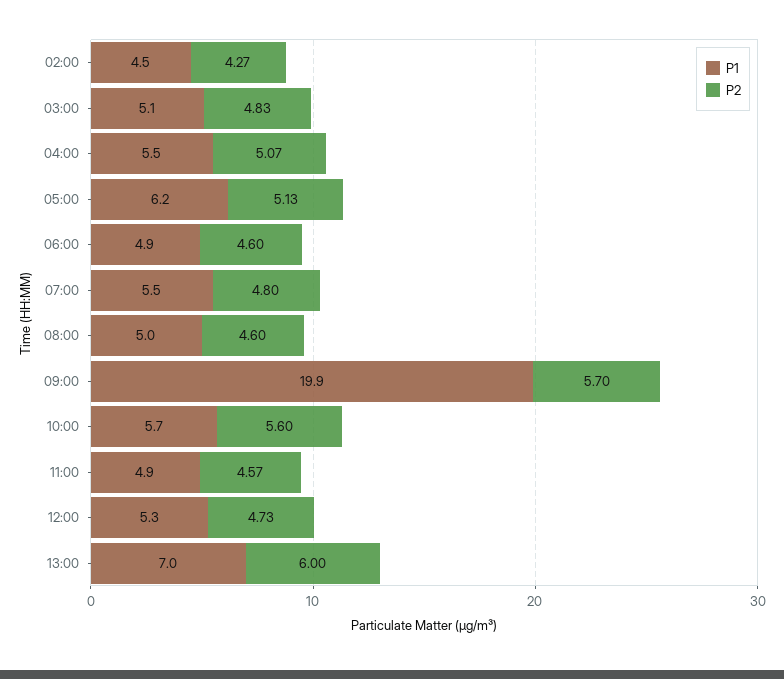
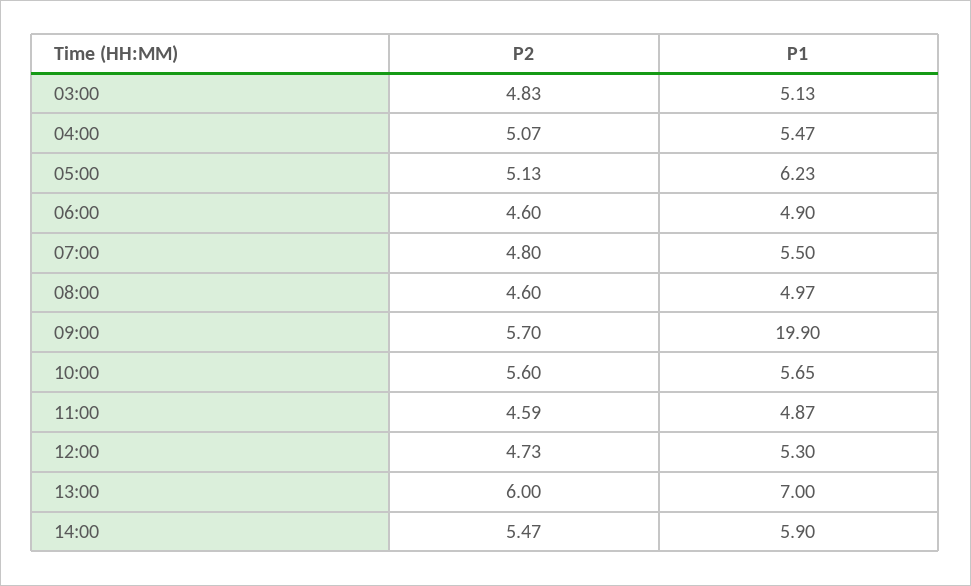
P1, 02:00: 4.5 -> none
P2, 02:00: 4.27 -> none
P2, 11:00: 4.57 -> 4.59
P2, 14:00: none -> 5.47
P1, 14:00: none -> 5.9

